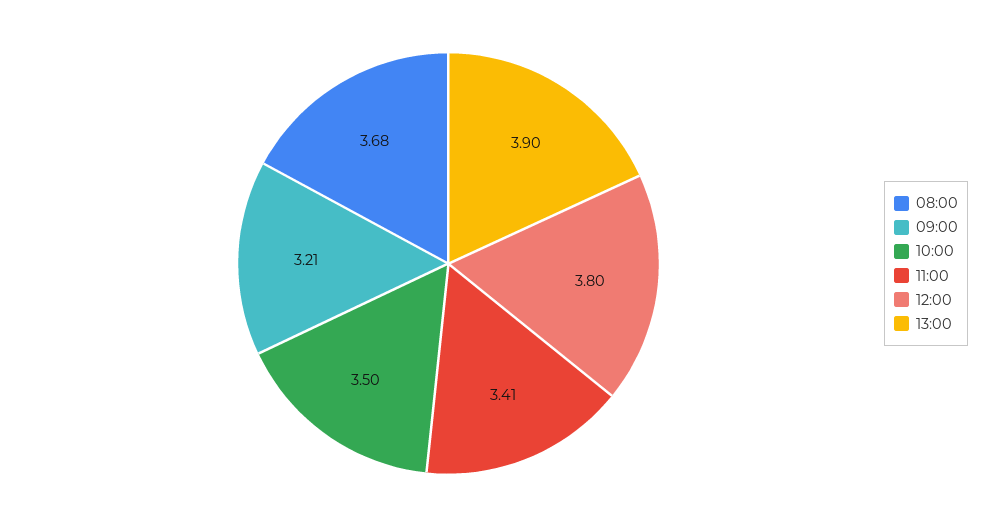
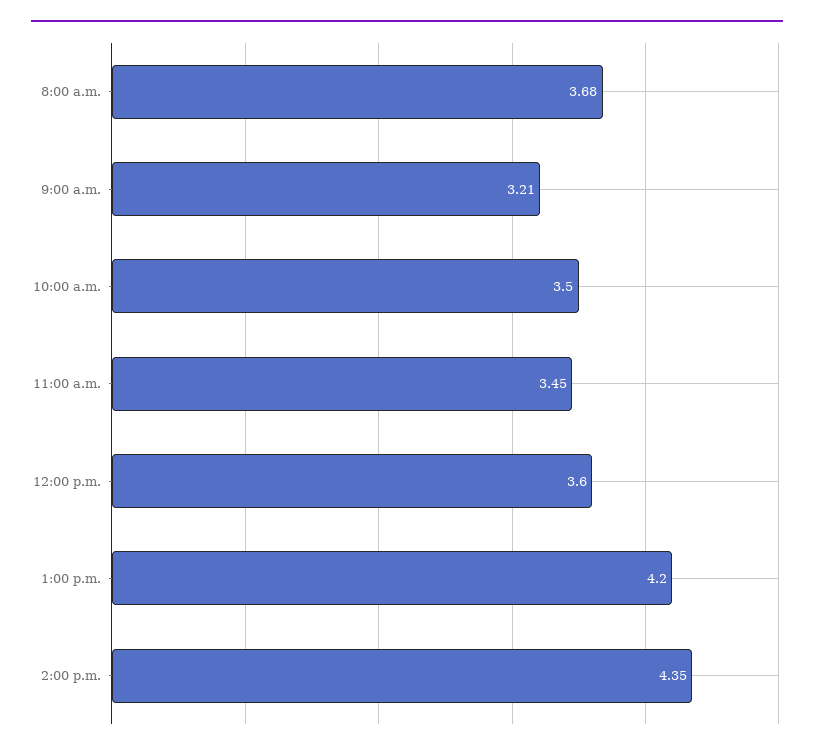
11:00: 3.41 -> 3.45
12:00: 3.8 -> 3.6
13:00: 3.9 -> 4.2
2:00 p.m.: none -> 4.35

